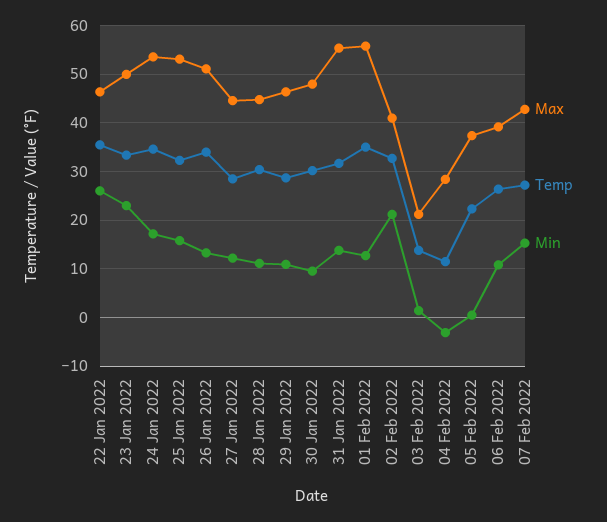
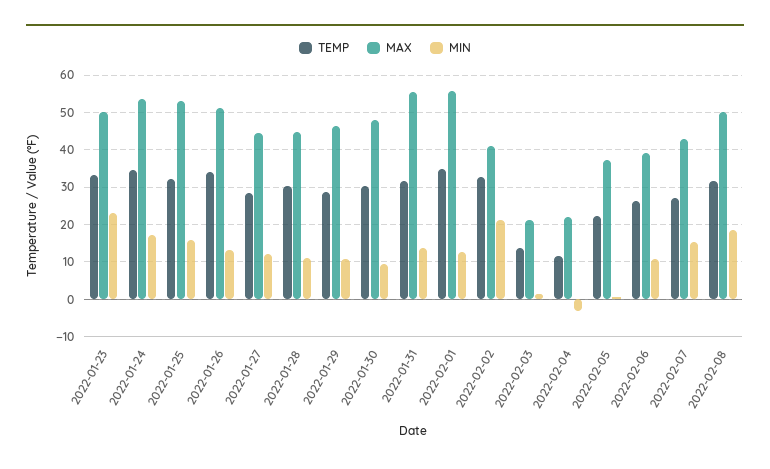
Max, 22 Jan 2022: 46 -> none
Temp, 22 Jan 2022: 36 -> none
Min, 22 Jan 2022: 26 -> none
Max, 04 Feb 2022: 28 -> 22
Temp, 2022-02-08: none -> 32
Max, 2022-02-08: none -> 50
Min, 2022-02-08: none -> 18

